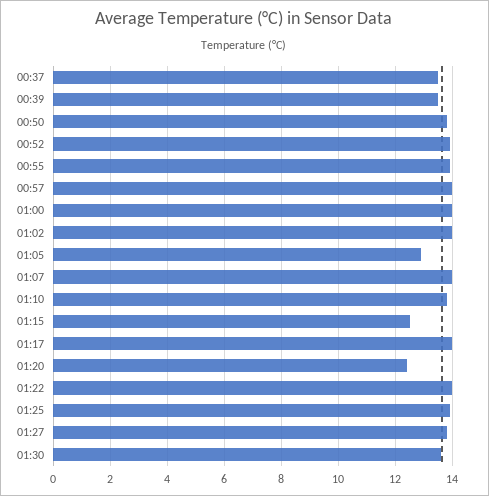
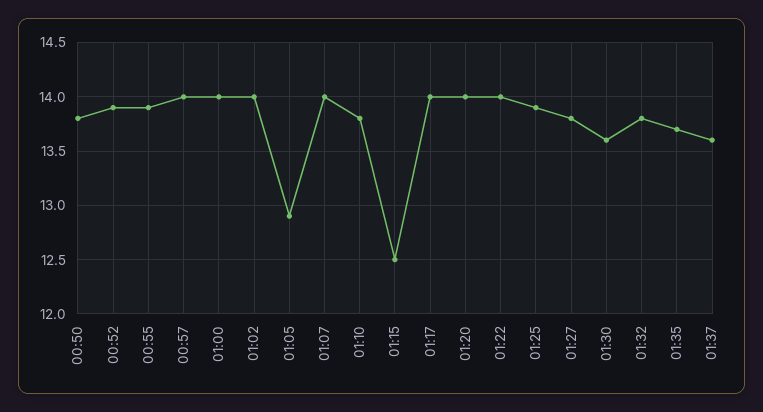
00:37: 13.5 -> none
00:39: 13.5 -> none
01:20: 12.5 -> 14
01:32: none -> 13.8
01:35: none -> 13.7
01:37: none -> 13.6

